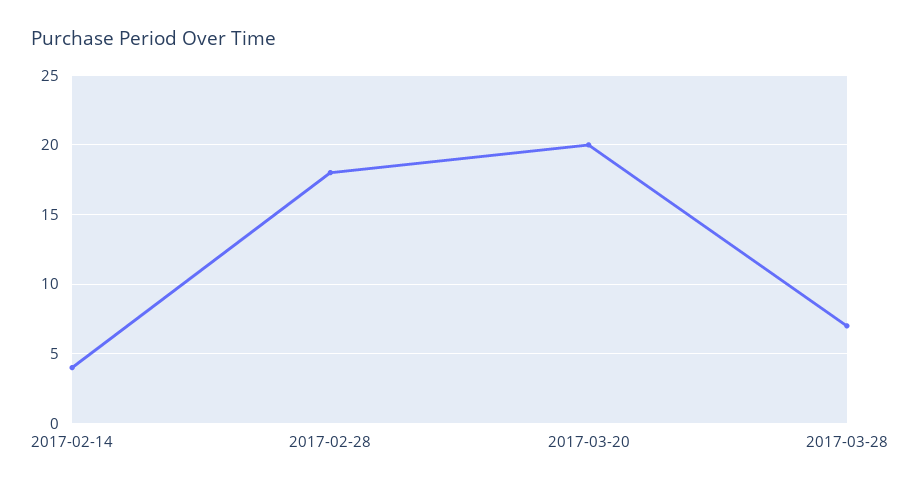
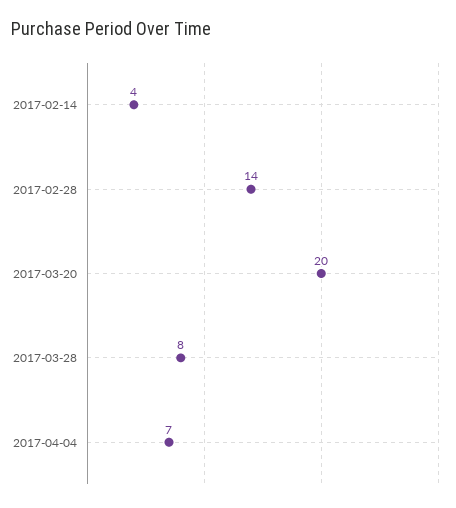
2017-02-28: 18 -> 14
2017-03-28: 7 -> 8
2017-04-04: none -> 7

